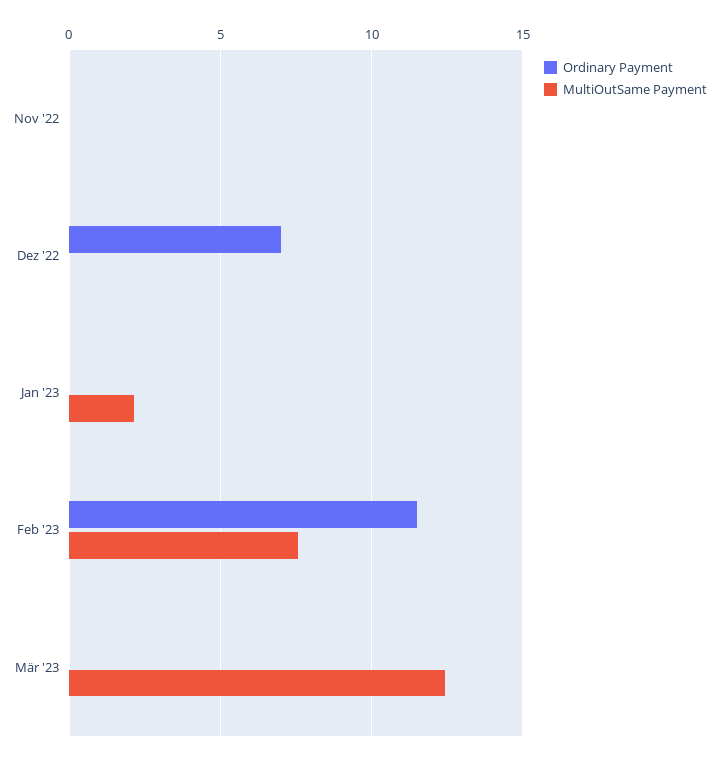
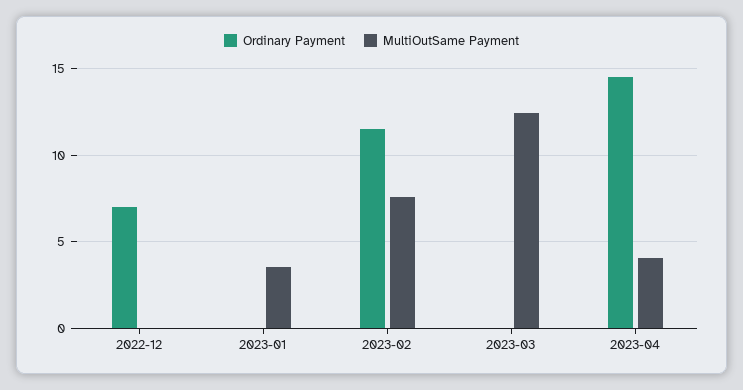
Ordinary Payment, Nov '22: 0 -> none
MultiOutSame Payment, Nov '22: 0 -> none
MultiOutSame Payment, Jan '23: 2 -> 3.5
Ordinary Payment, 2023-04: none -> 14.5
MultiOutSame Payment, 2023-04: none -> 4

